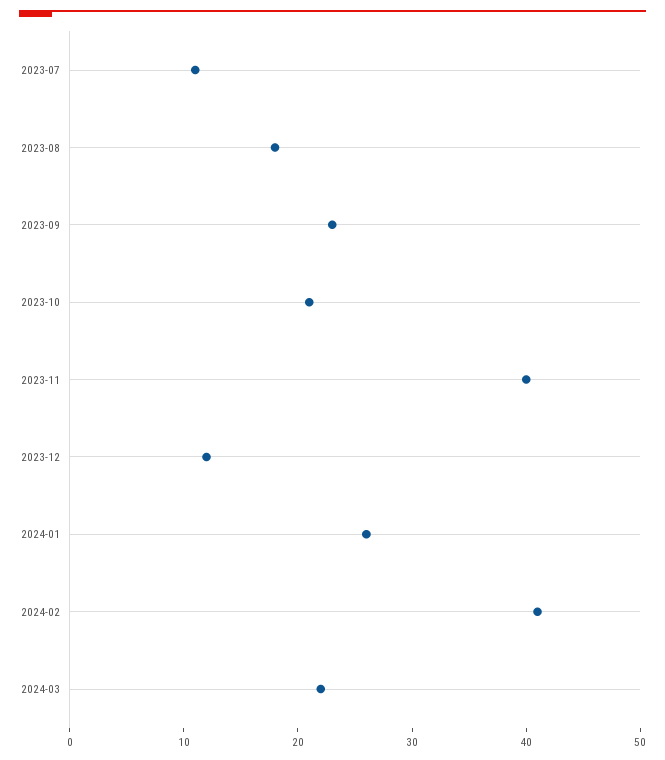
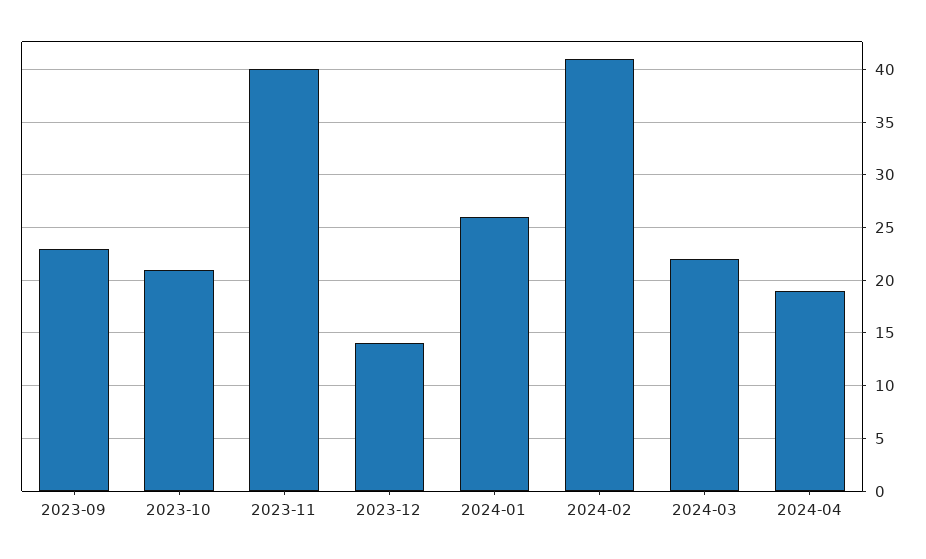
2023-07: 11 -> none
2023-08: 18 -> none
2023-12: 12 -> 14
2024-04: none -> 19

